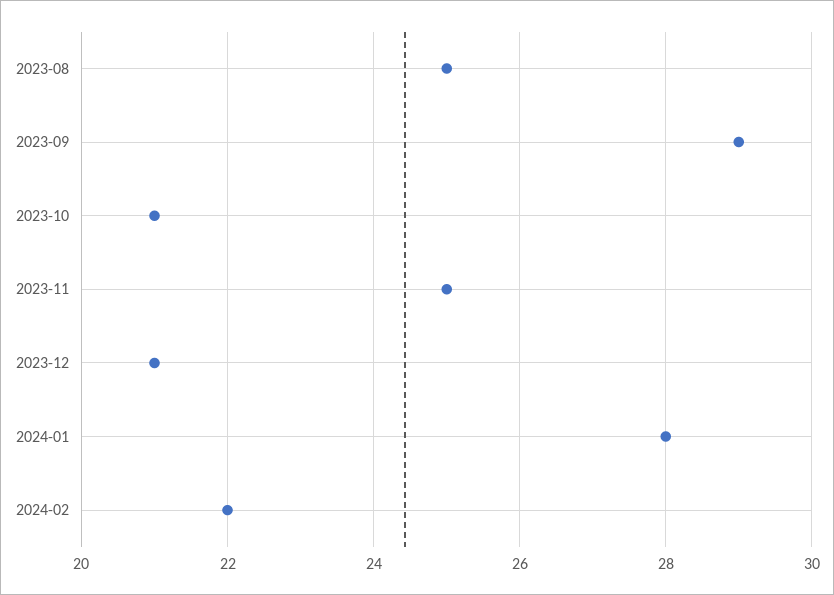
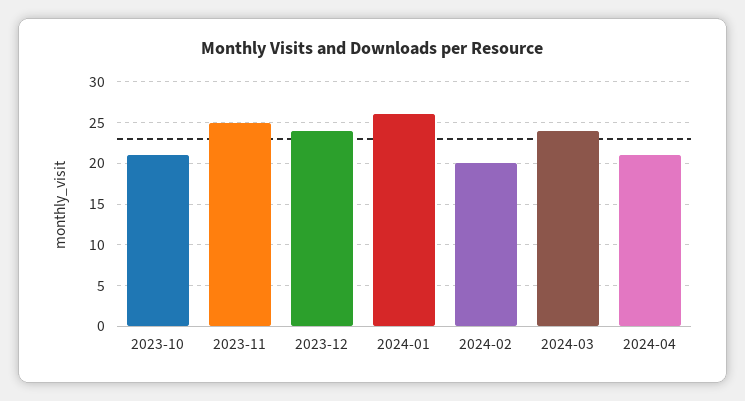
2023-08: 25 -> none
2023-09: 29 -> none
2023-12: 21 -> 24
2024-01: 28 -> 26
2024-02: 22 -> 20
2024-03: none -> 24
2024-04: none -> 21

